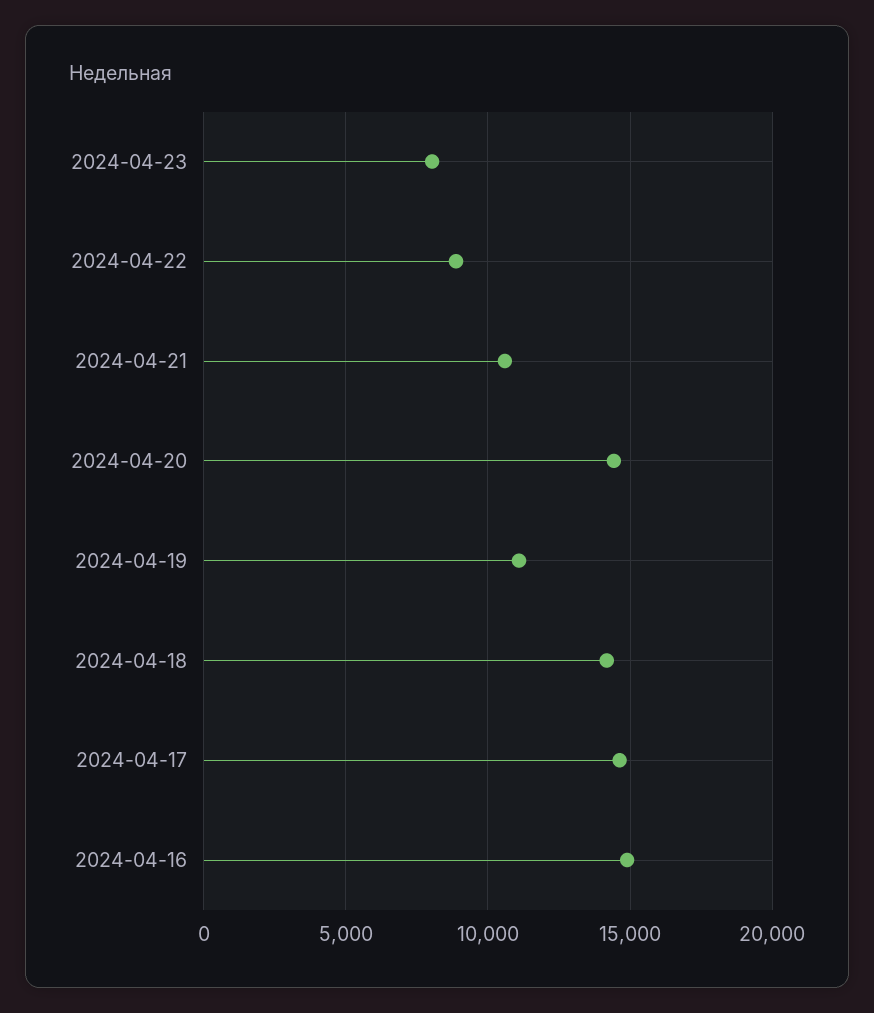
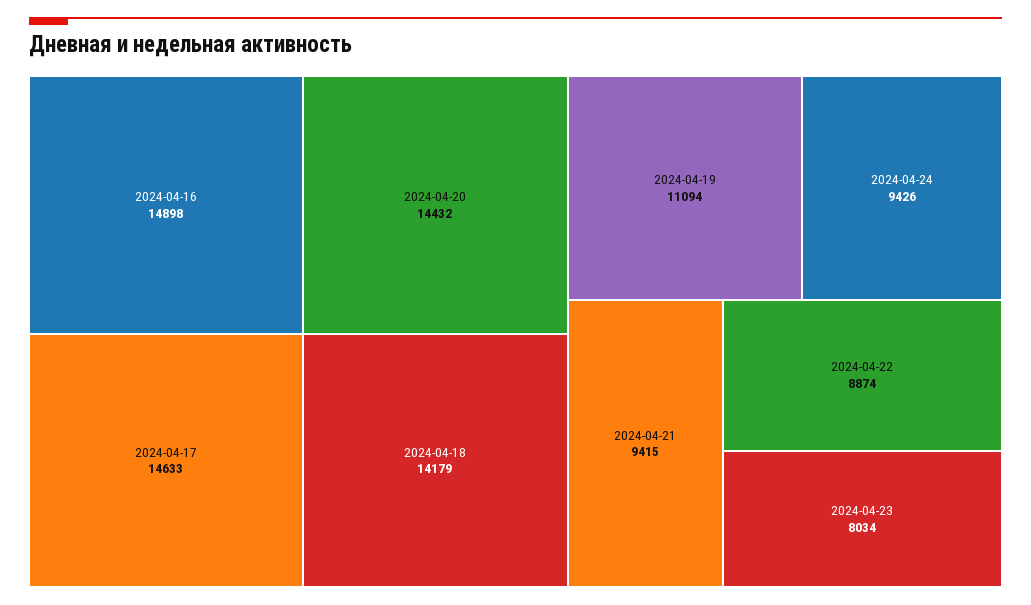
2024-04-21: 10500 -> 9415
2024-04-24: none -> 9426

